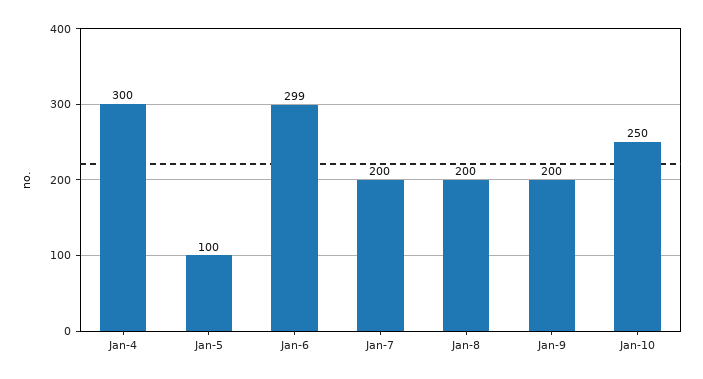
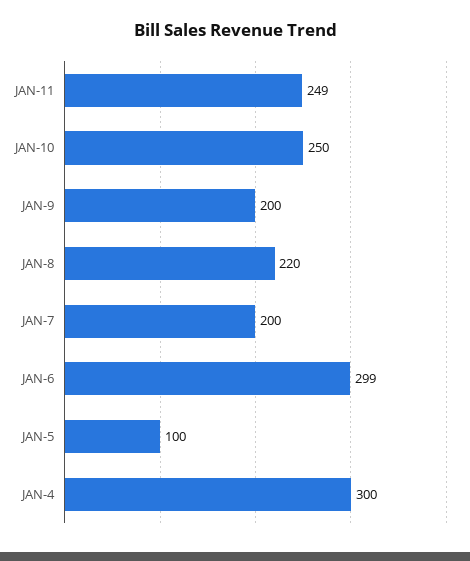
Jan-8: 200 -> 220
JAN-11: none -> 249

